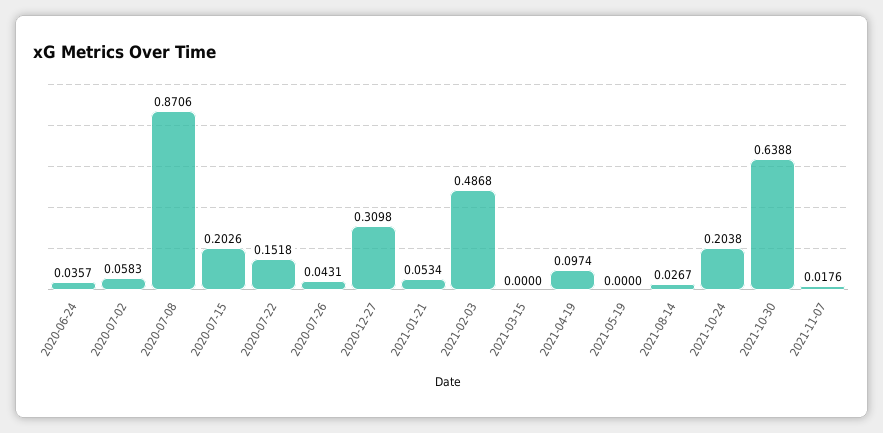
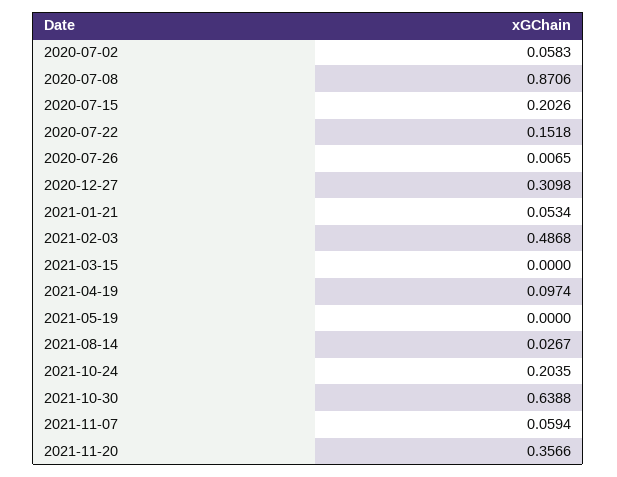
2020-06-24: 0.0357 -> none
2020-07-26: 0.0431 -> 0.0065
2021-10-24: 0.2038 -> 0.2035
2021-11-07: 0.0176 -> 0.0594
2021-11-20: none -> 0.3566

